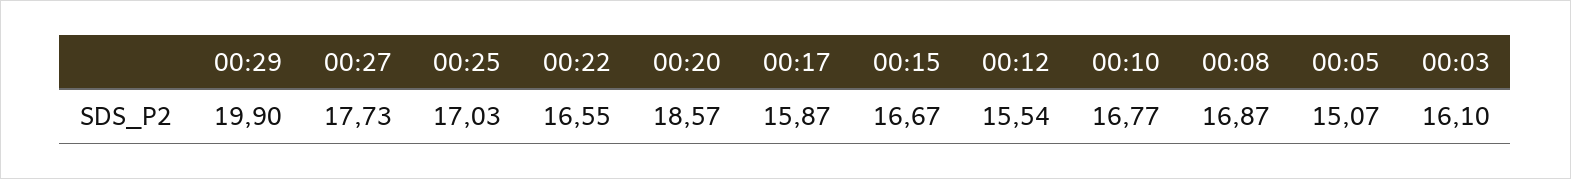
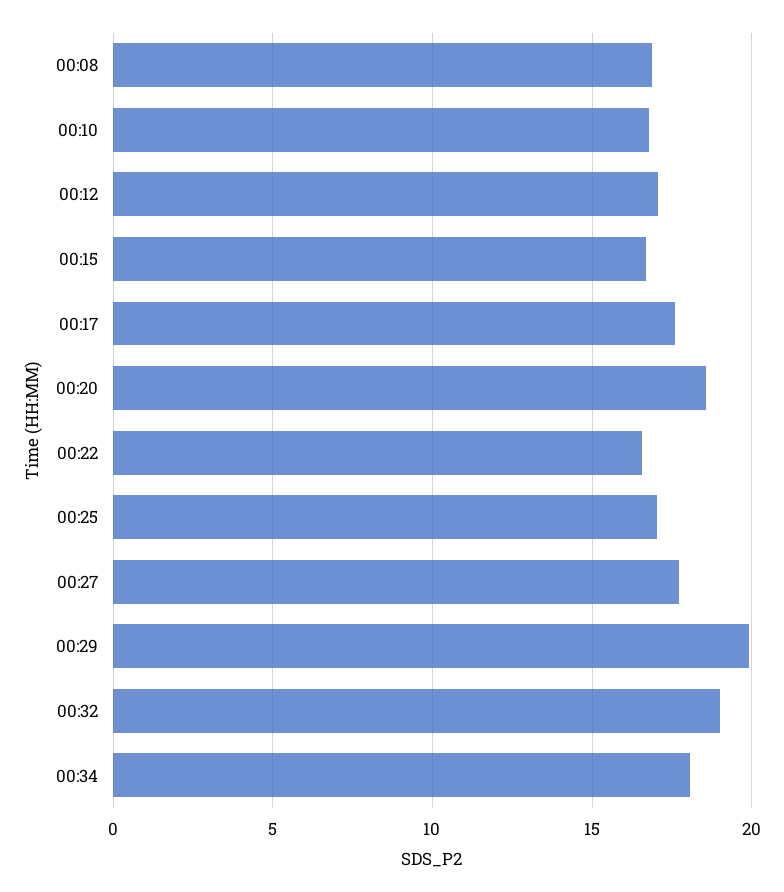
00:17: 15.87 -> 17.5
00:12: 15.54 -> 17
00:05: 15.07 -> none
00:03: 16.1 -> none
00:32: none -> 19
00:34: none -> 18

